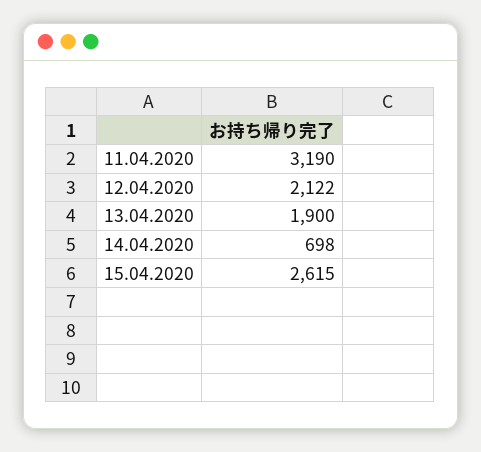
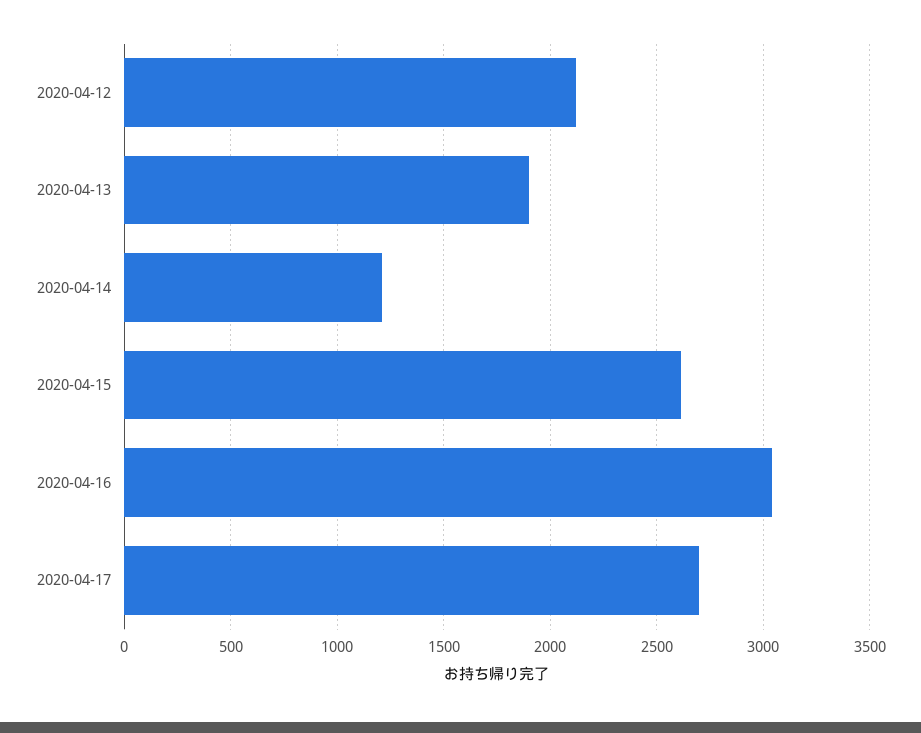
11.04.2020: 3190 -> none
14.04.2020: 698 -> 1200
2020-04-16: none -> 3050
2020-04-17: none -> 2700

